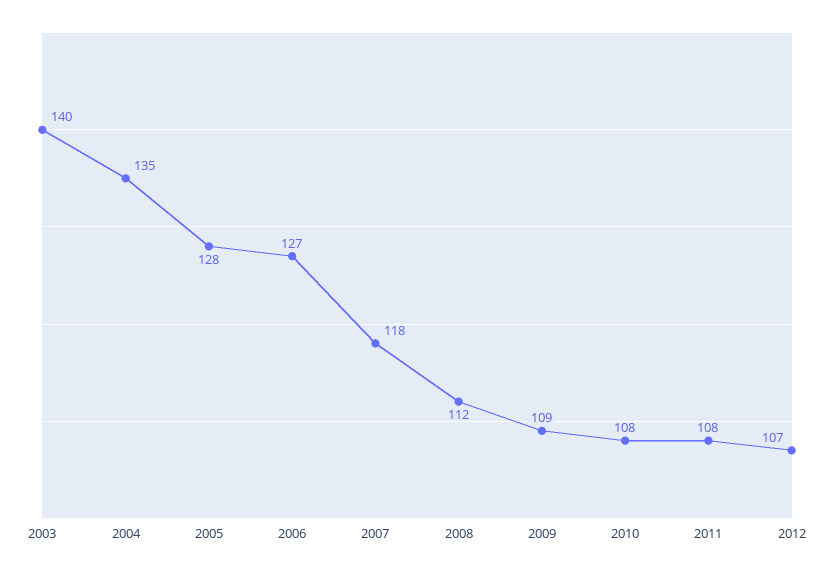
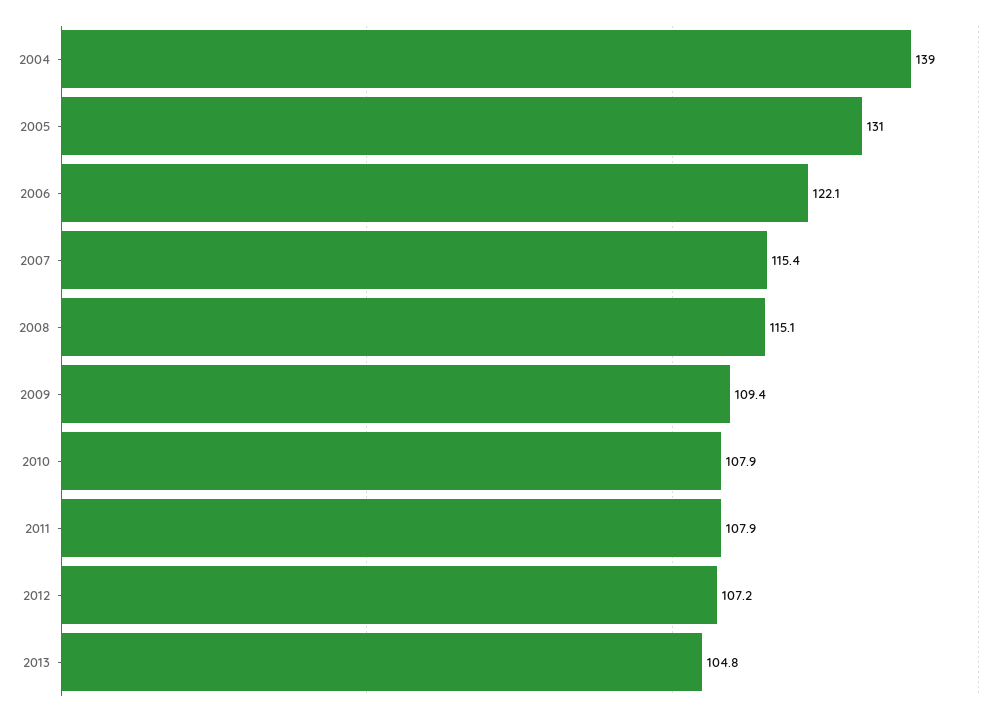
2003: 140 -> none
2004: 135 -> 139
2005: 128 -> 131
2006: 127 -> 122.1
2007: 118 -> 115.4
2008: 112 -> 115.1
2013: none -> 104.8

